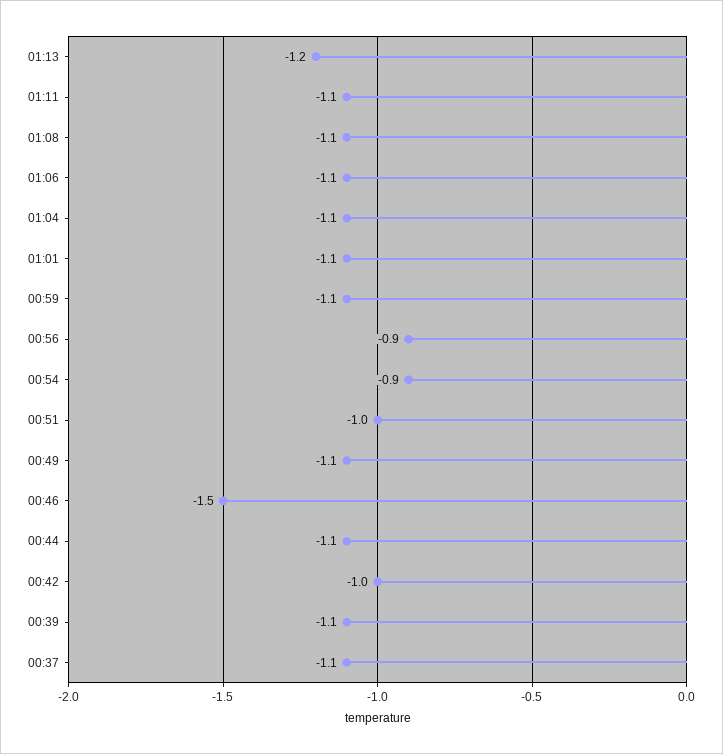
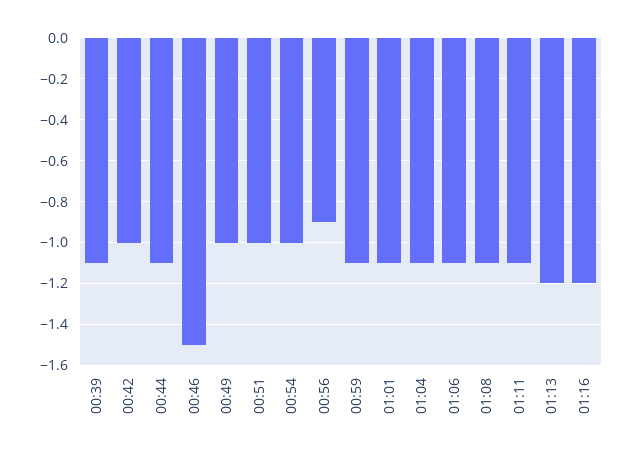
00:54: -0.9 -> -1
00:49: -1.1 -> -1
00:37: -1.1 -> none
01:16: none -> -1.2

